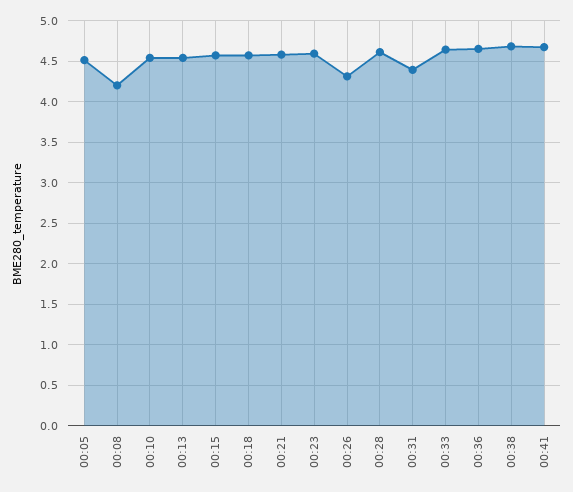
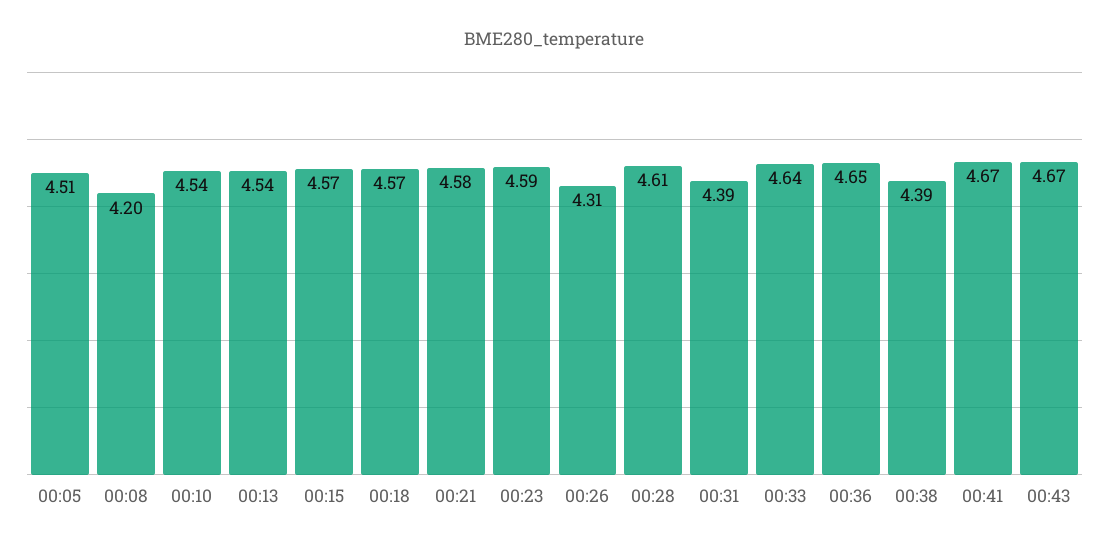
00:38: 4.7 -> 4.39
00:43: none -> 4.67

